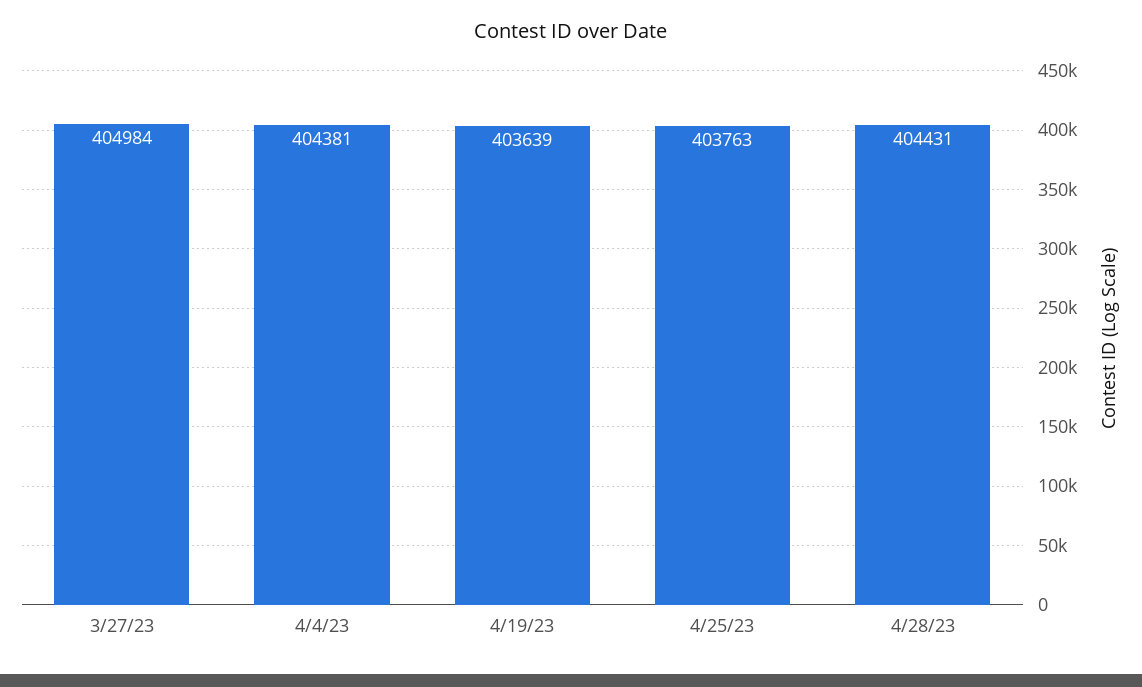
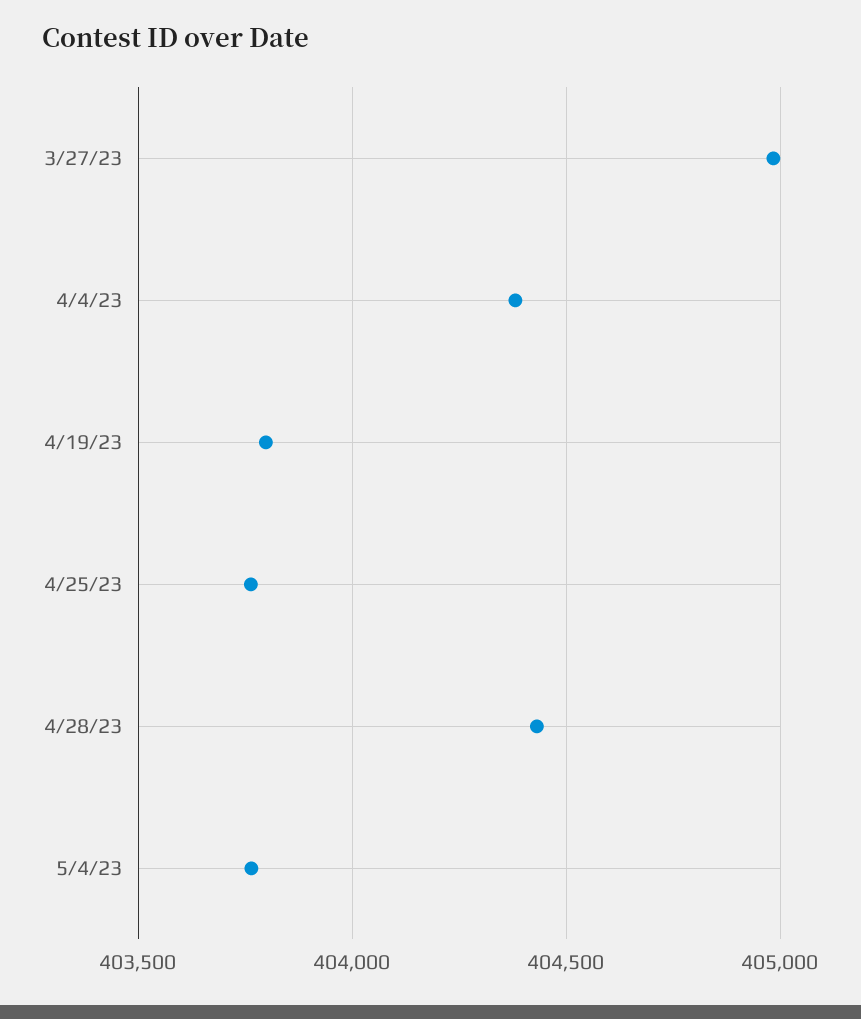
4/19/23: 403639 -> 403800
5/4/23: none -> 403750

